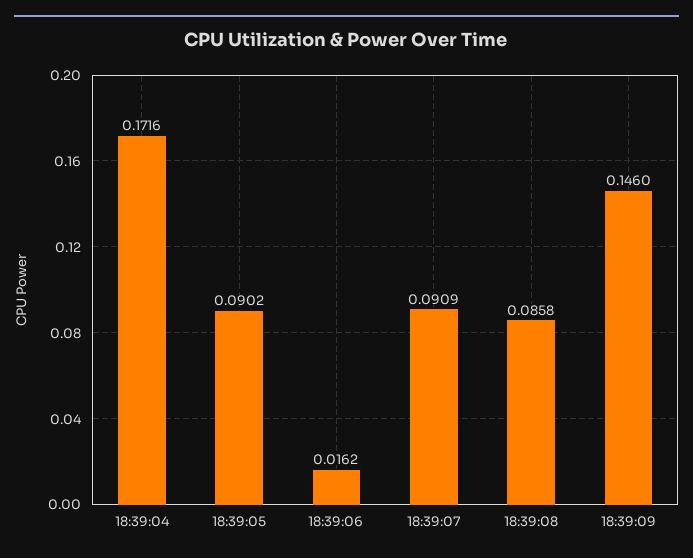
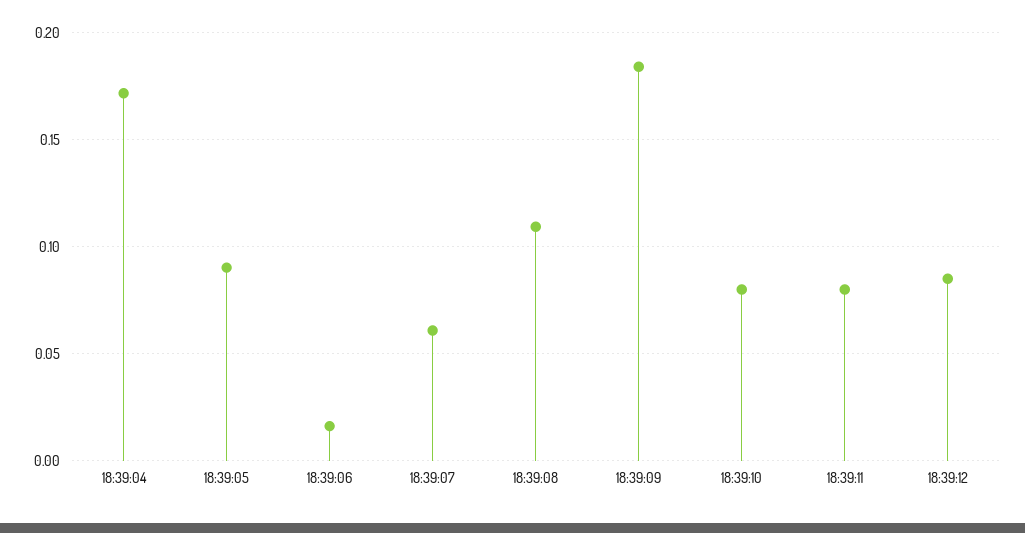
18:39:07: 0.0909 -> 0.06
18:39:08: 0.0858 -> 0.11
18:39:09: 0.146 -> 0.185
18:39:10: none -> 0.08
18:39:11: none -> 0.08
18:39:12: none -> 0.085

